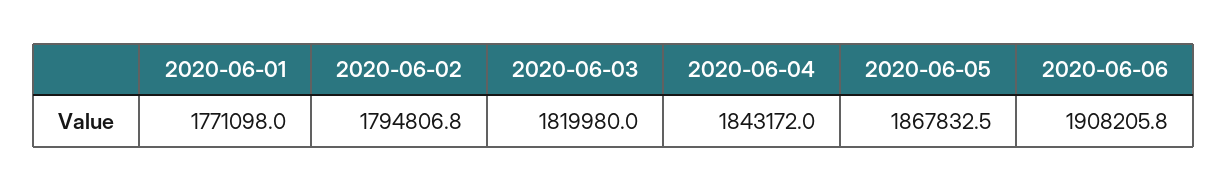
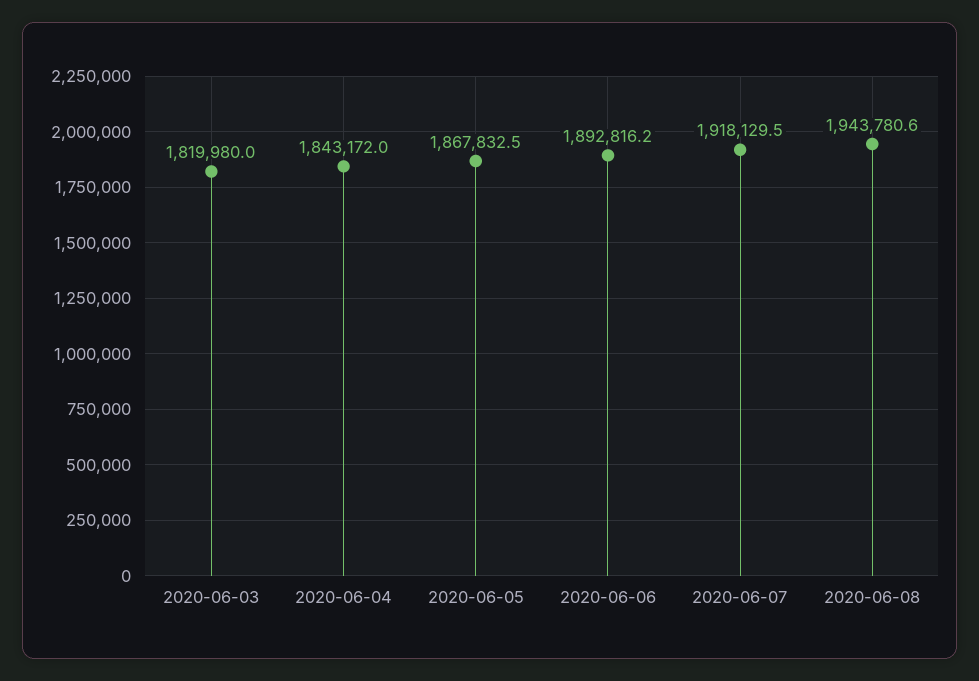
2020-06-01: 1771098 -> none
2020-06-02: 1794806.8 -> none
2020-06-06: 1908205.8 -> 1892816.2
2020-06-07: none -> 1918129.5
2020-06-08: none -> 1943780.6

